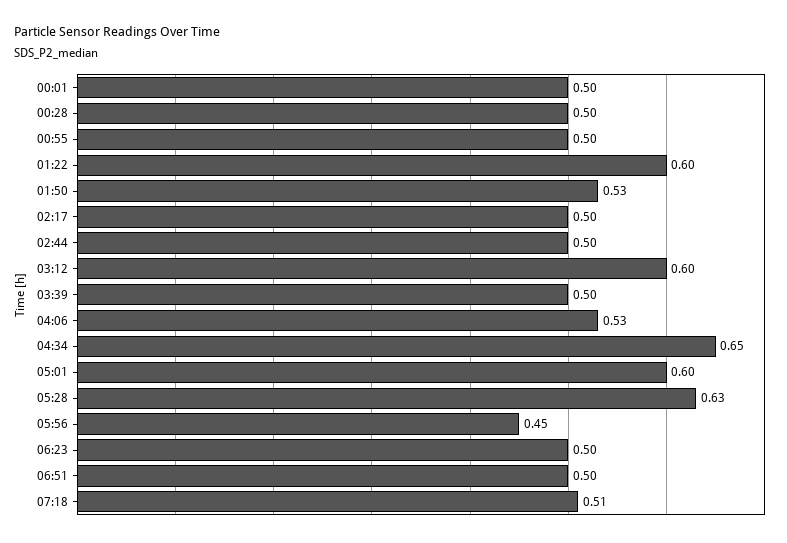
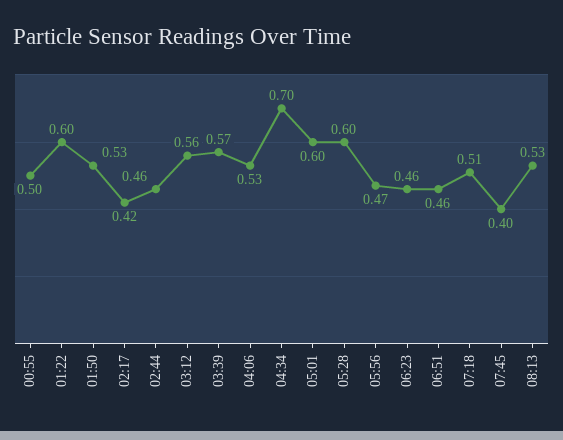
00:01: 0.5 -> none
00:28: 0.5 -> none
02:17: 0.5 -> 0.42
02:44: 0.5 -> 0.46
03:12: 0.6 -> 0.56
03:39: 0.5 -> 0.57
04:34: 0.65 -> 0.7
05:28: 0.63 -> 0.6
05:56: 0.45 -> 0.47
06:23: 0.5 -> 0.46
06:51: 0.5 -> 0.46
07:45: none -> 0.4
08:13: none -> 0.53

